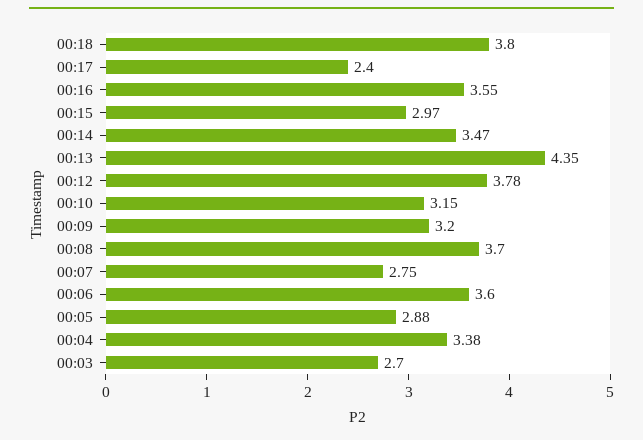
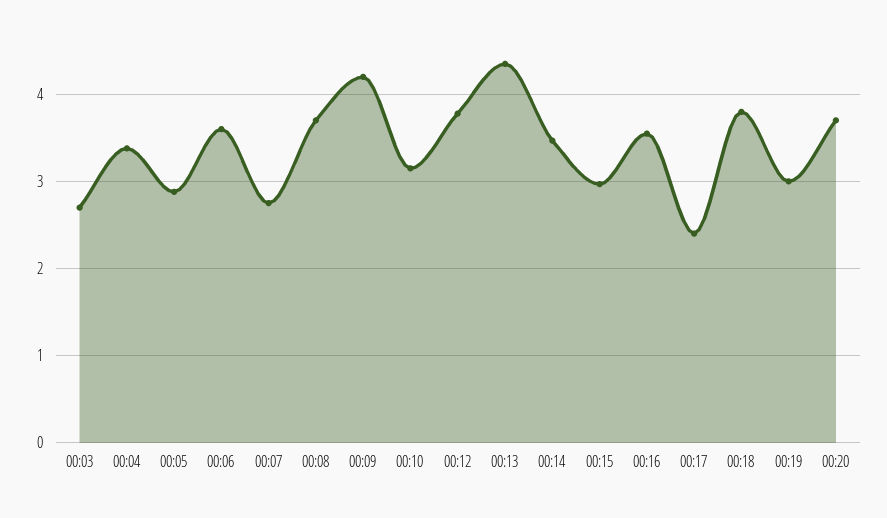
00:09: 3.2 -> 4.2
00:19: none -> 3
00:20: none -> 3.7

